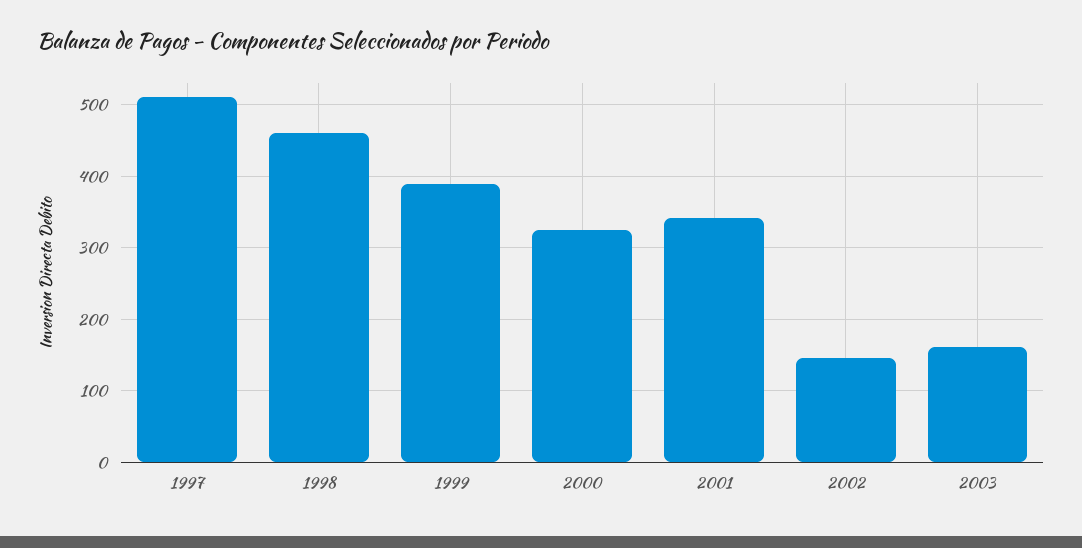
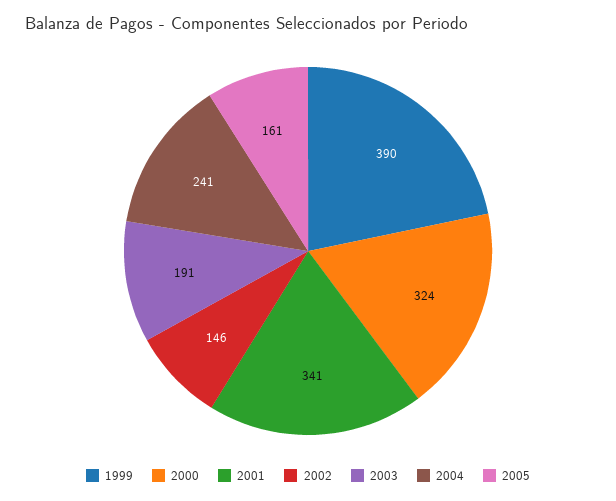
1997: 510 -> none
1998: 460 -> none
2003: 160 -> 191
2004: none -> 241
2005: none -> 161

